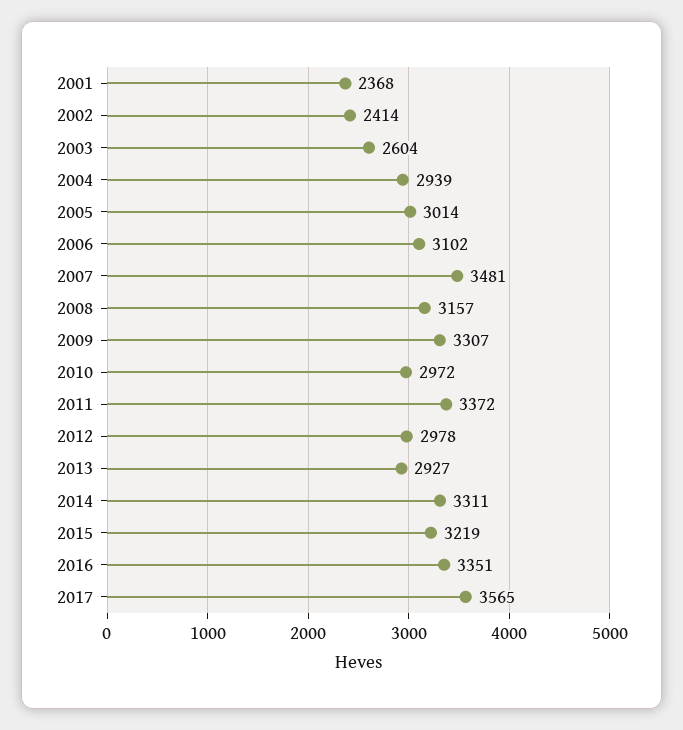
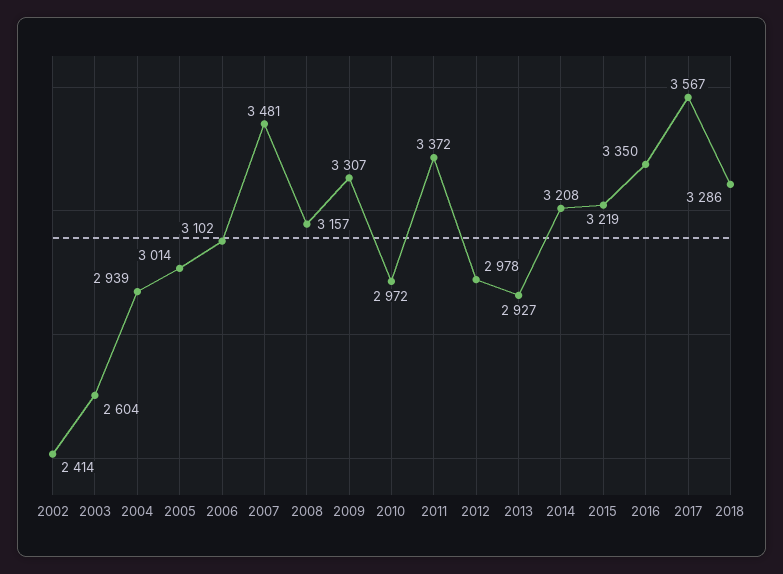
2001: 2368 -> none
2014: 3311 -> 3208
2016: 3351 -> 3350
2017: 3565 -> 3567
2018: none -> 3286

